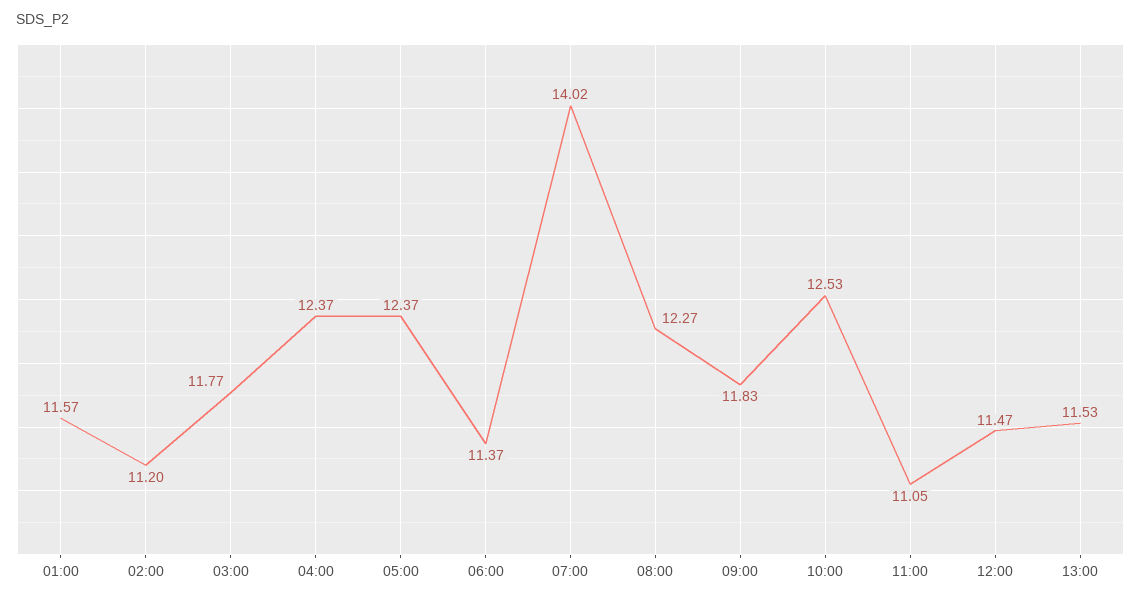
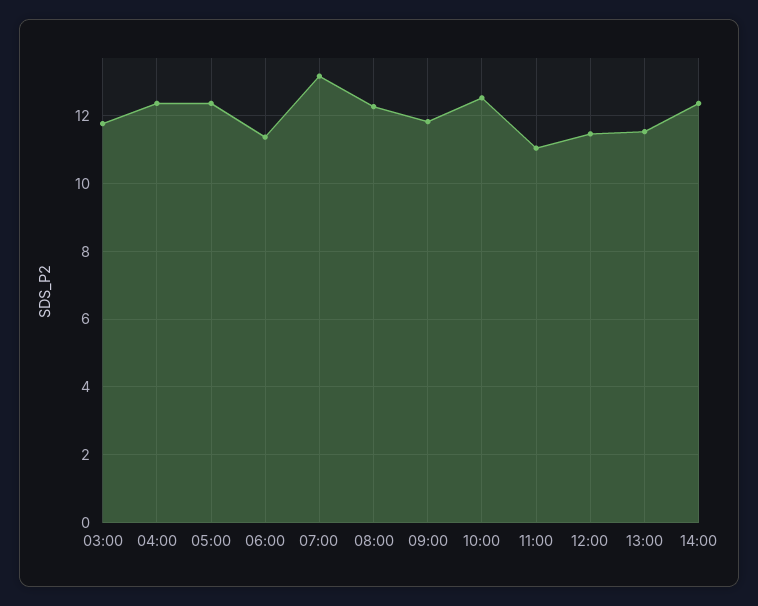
01:00: 11.57 -> none
02:00: 11.2 -> none
07:00: 14.02 -> 13.2
14:00: none -> 12.4

